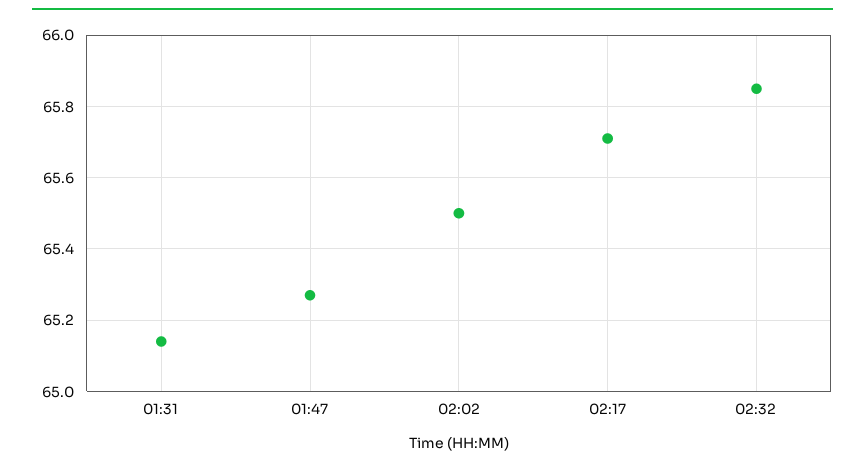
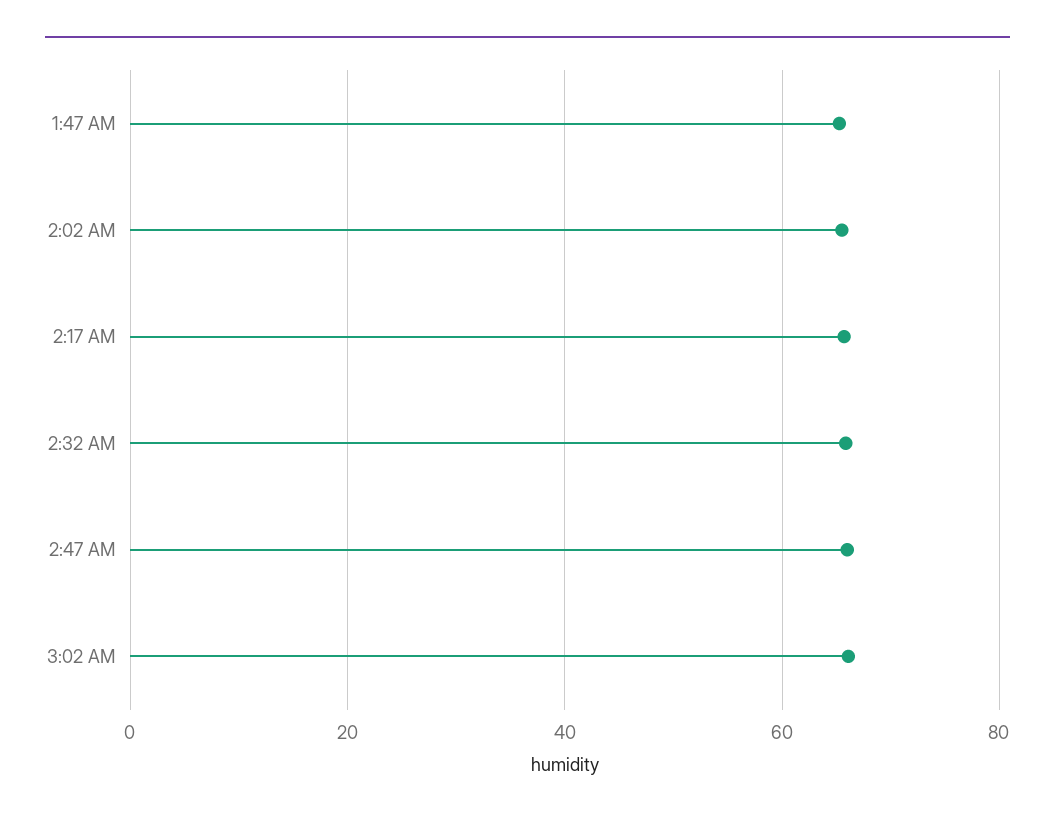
01:31: 65.15 -> none
2:47 AM: none -> 66
3:02 AM: none -> 66

